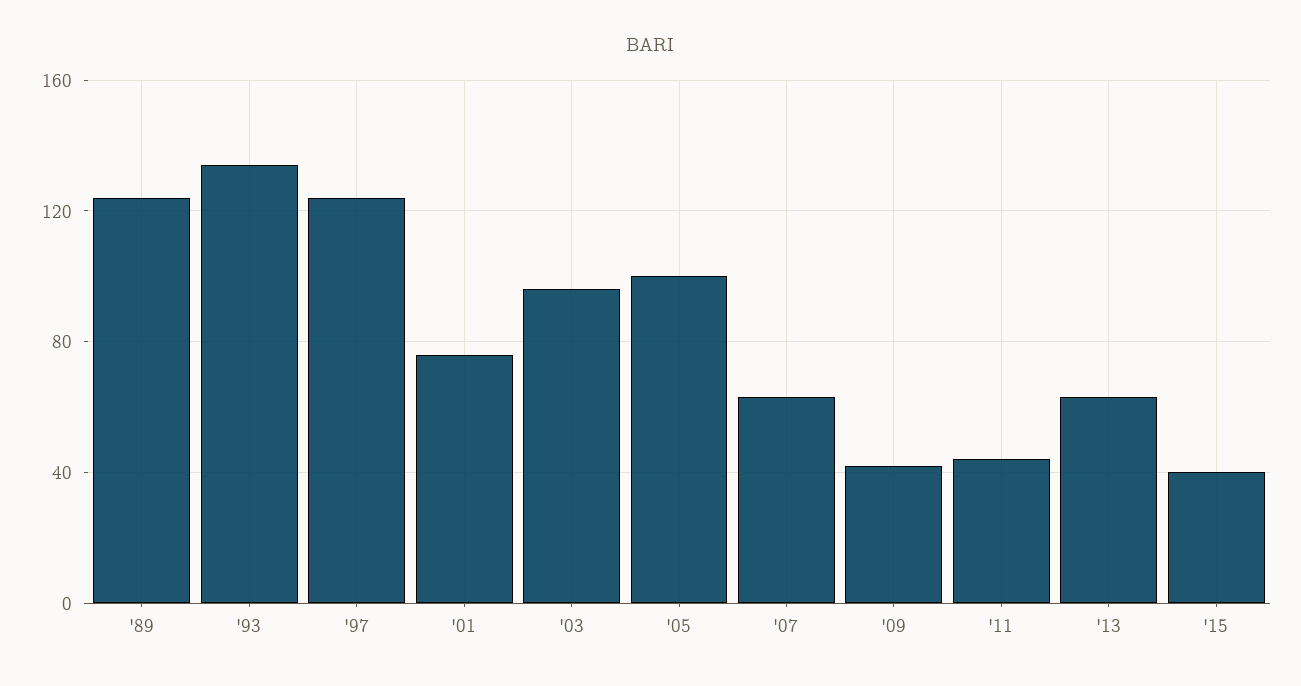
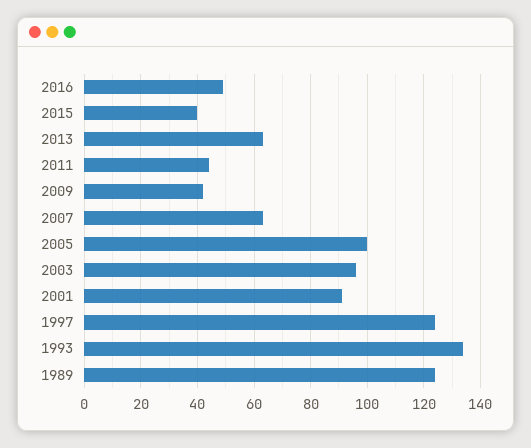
'01: 75 -> 90
2016: none -> 50

